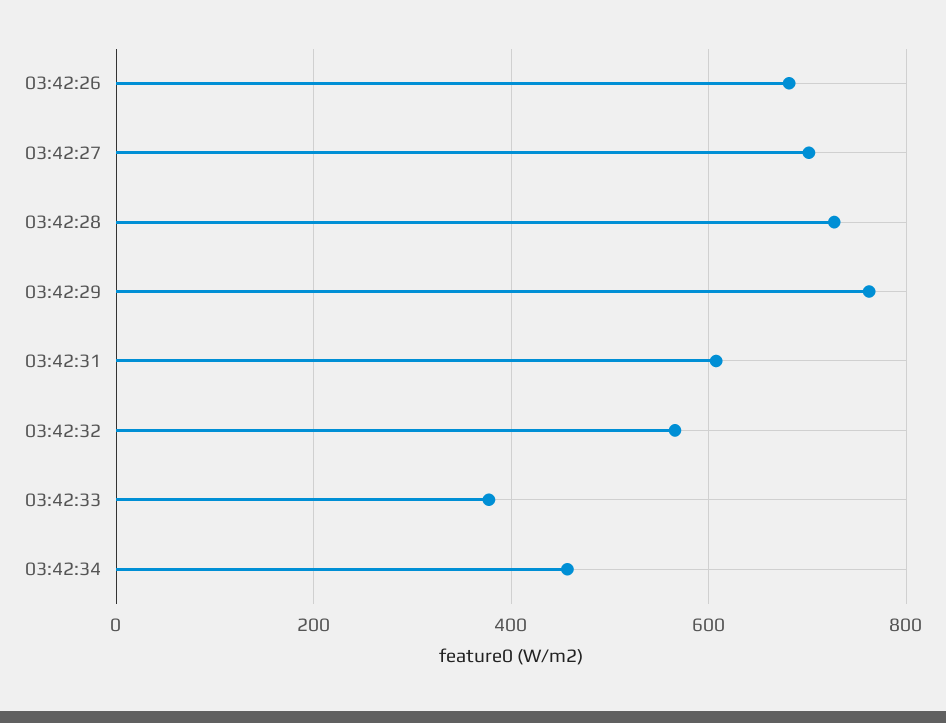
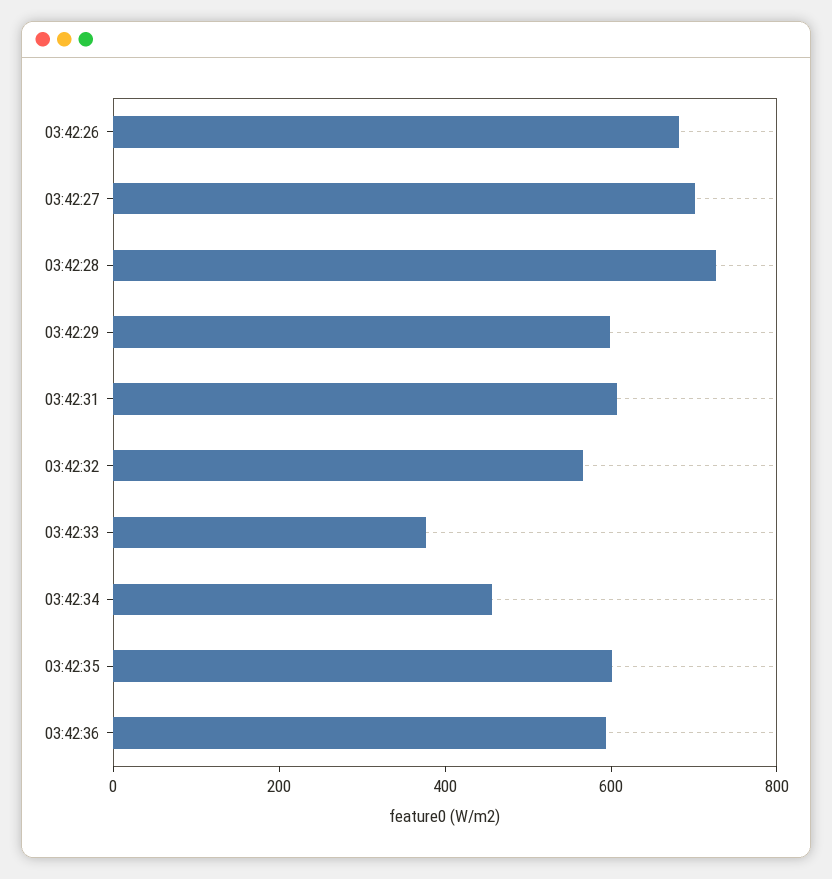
03:42:29: 760 -> 600
03:42:35: none -> 600
03:42:36: none -> 600

